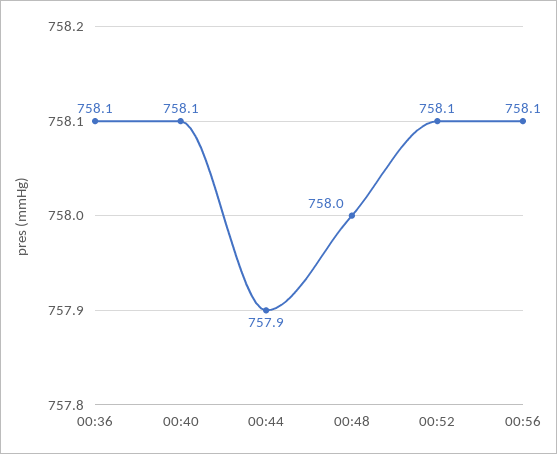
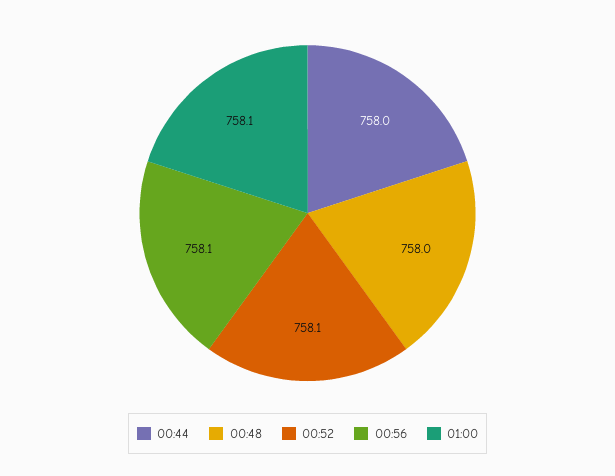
00:36: 758.1 -> none
00:40: 758.1 -> none
00:44: 757.9 -> 758
01:00: none -> 758.1

